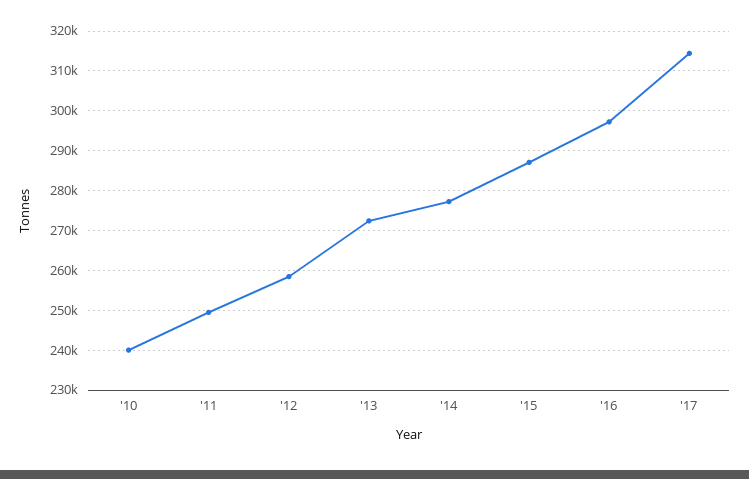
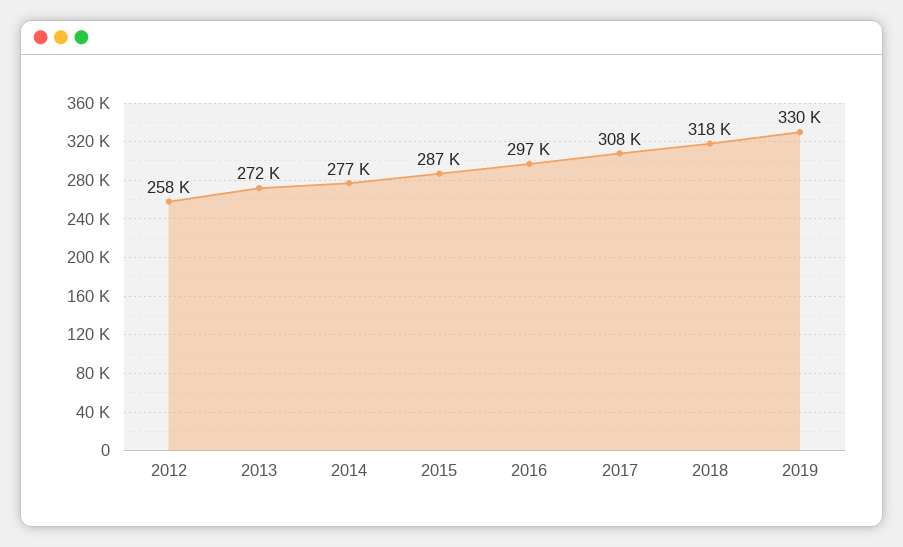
'10: 240000 -> none
'11: 250000 -> none
'17: 314000 -> 308000
2018: none -> 318000
2019: none -> 330000

